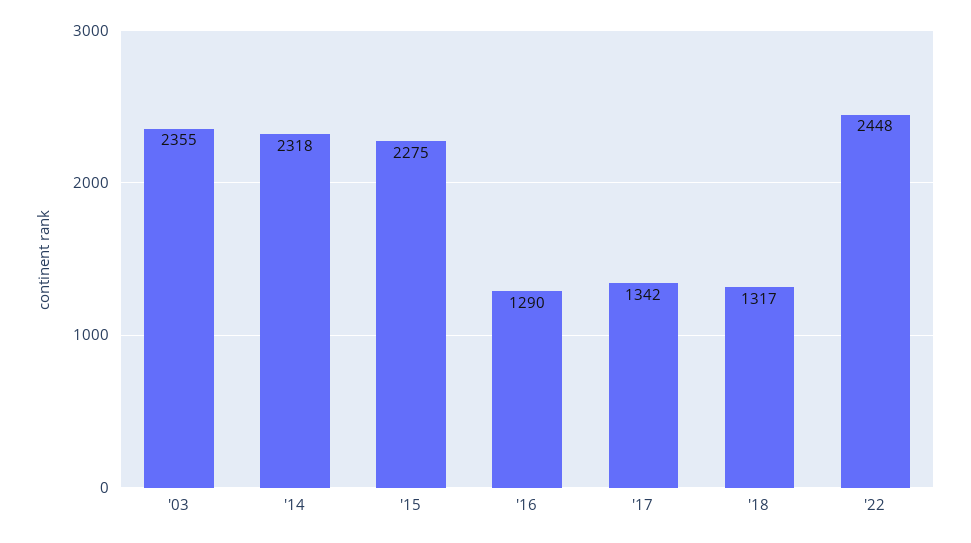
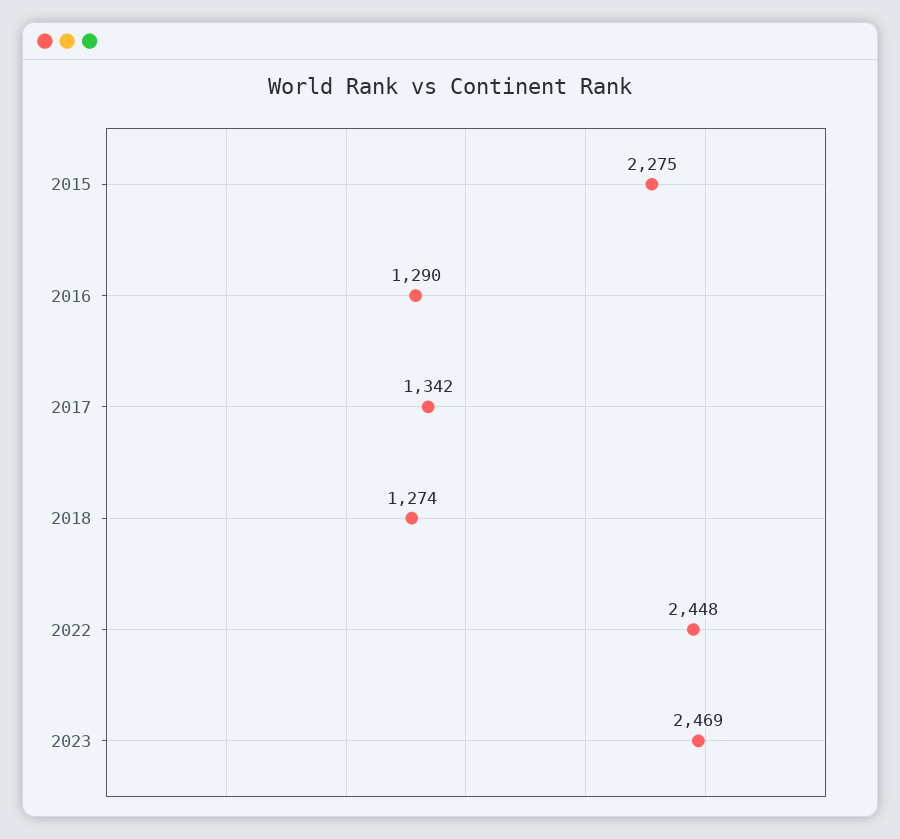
'03: 2355 -> none
'14: 2318 -> none
'18: 1317 -> 1274
2023: none -> 2469

